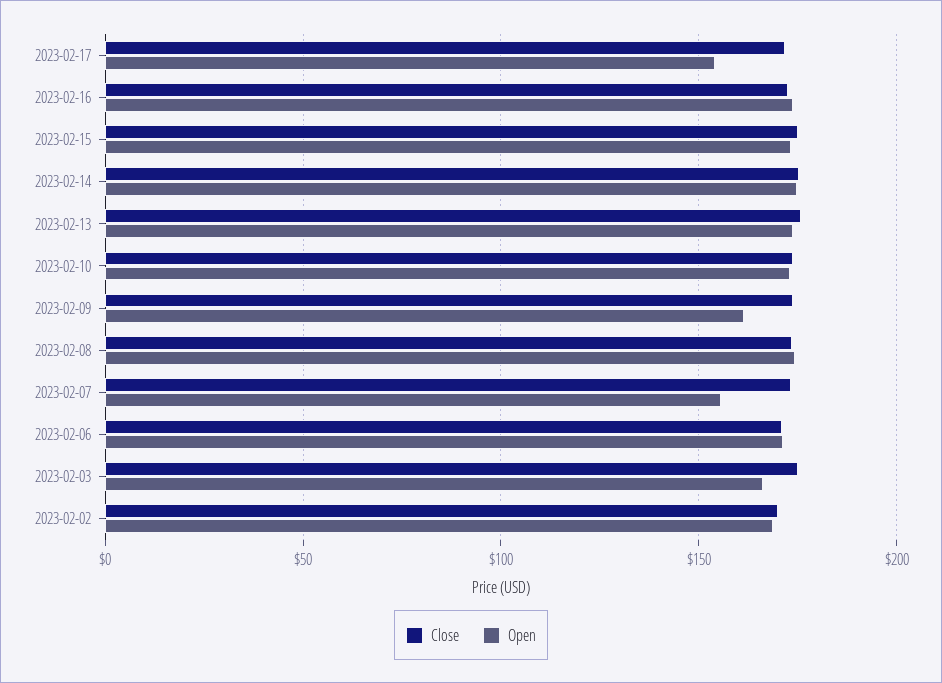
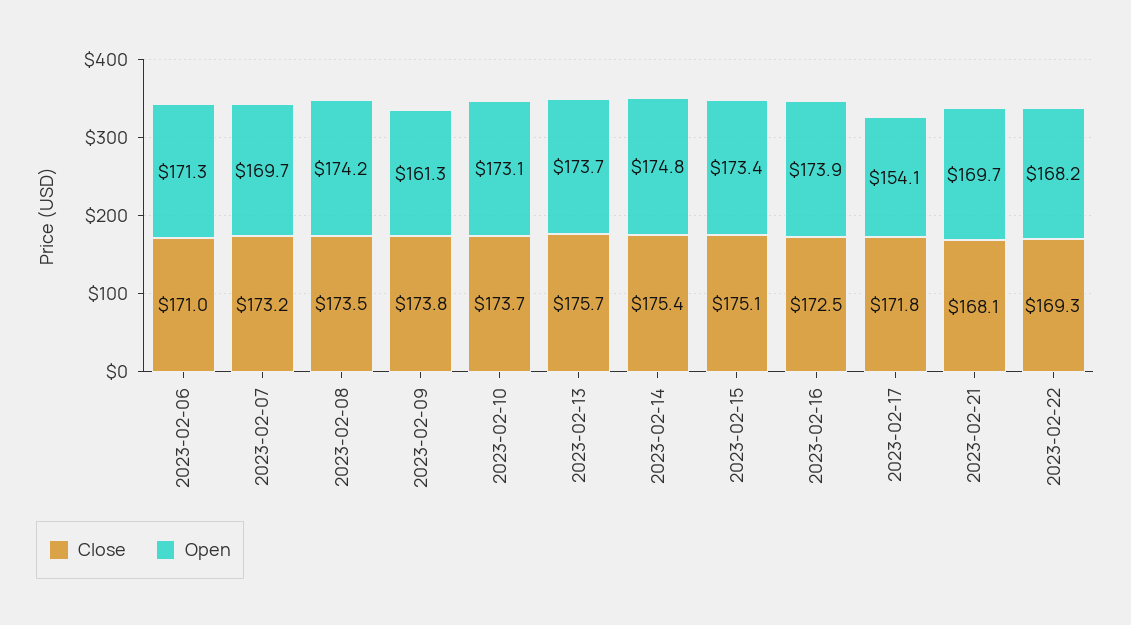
Open, 2023-02-07: 155 -> 169.7
Close, 2023-02-03: 175 -> none
Open, 2023-02-03: 165 -> none
Close, 2023-02-02: 170 -> none
Open, 2023-02-02: 170 -> none
Close, 2023-02-21: none -> 168.1
Open, 2023-02-21: none -> 169.7
Close, 2023-02-22: none -> 169.3
Open, 2023-02-22: none -> 168.2

